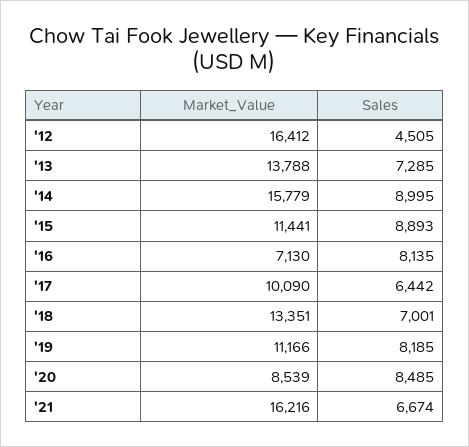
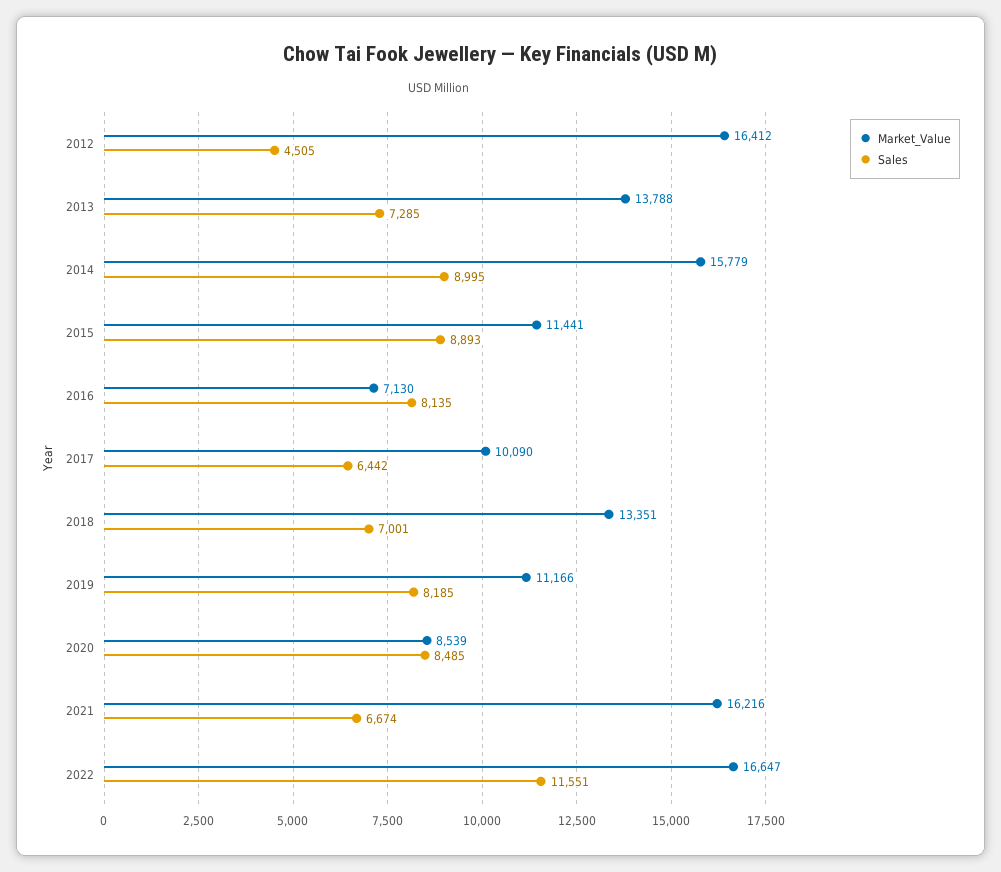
Market_Value, 2022: none -> 16647
Sales, 2022: none -> 11551

